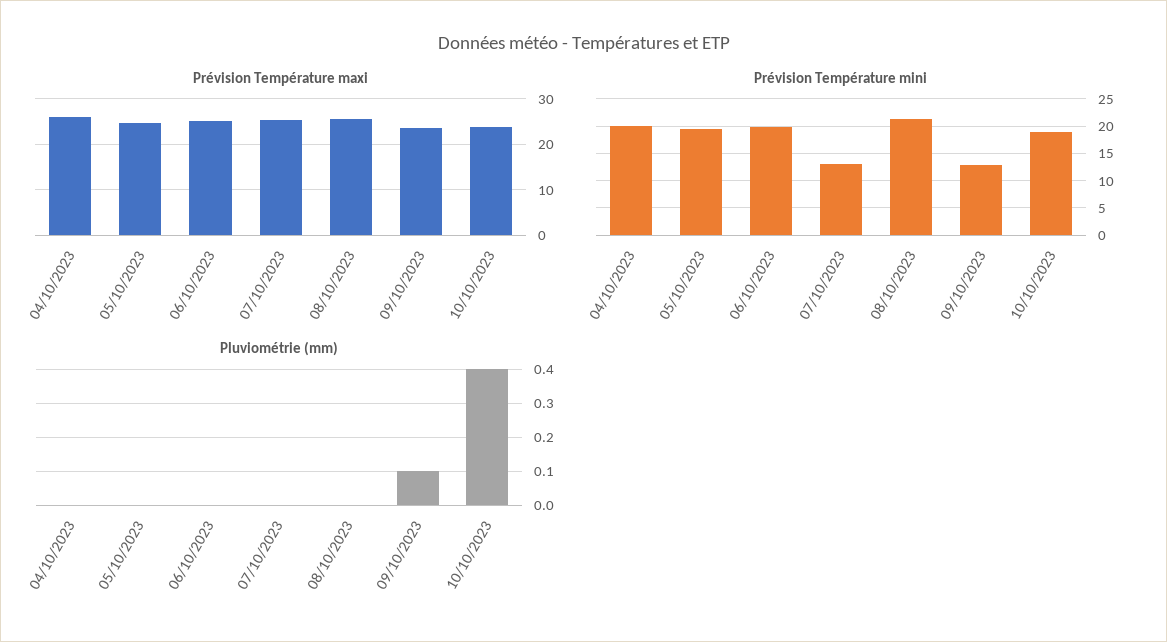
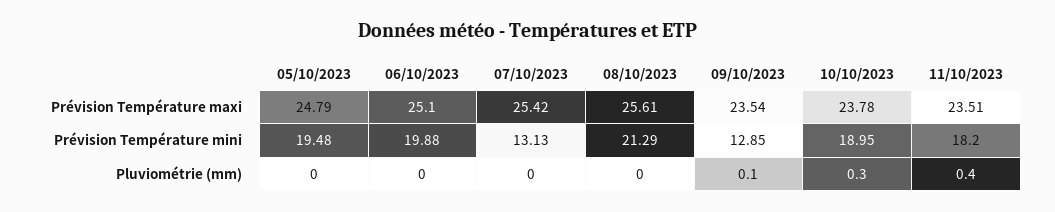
Prévision Température maxi, 04/10/2023: 26 -> none
Prévision Température mini, 04/10/2023: 20 -> none
Pluviométrie (mm), 04/10/2023: 0 -> none
Pluviométrie (mm), 10/10/2023: 0.4 -> 0.3
Prévision Température maxi, 11/10/2023: none -> 23.51
Prévision Température mini, 11/10/2023: none -> 18.2
Pluviométrie (mm), 11/10/2023: none -> 0.4

